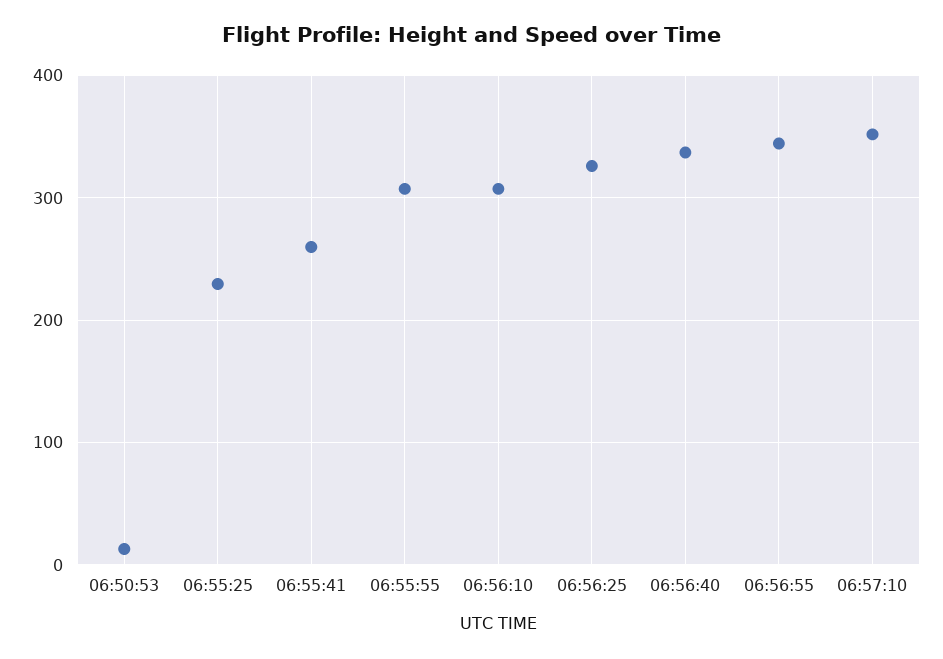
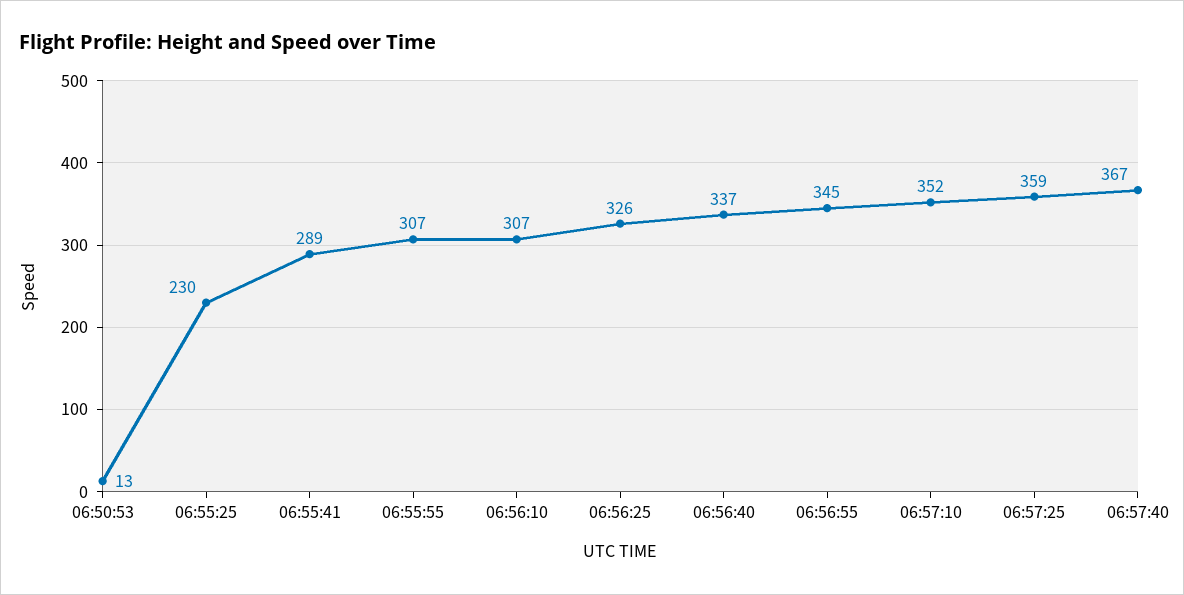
06:55:41: 260 -> 289
06:57:25: none -> 359
06:57:40: none -> 367

